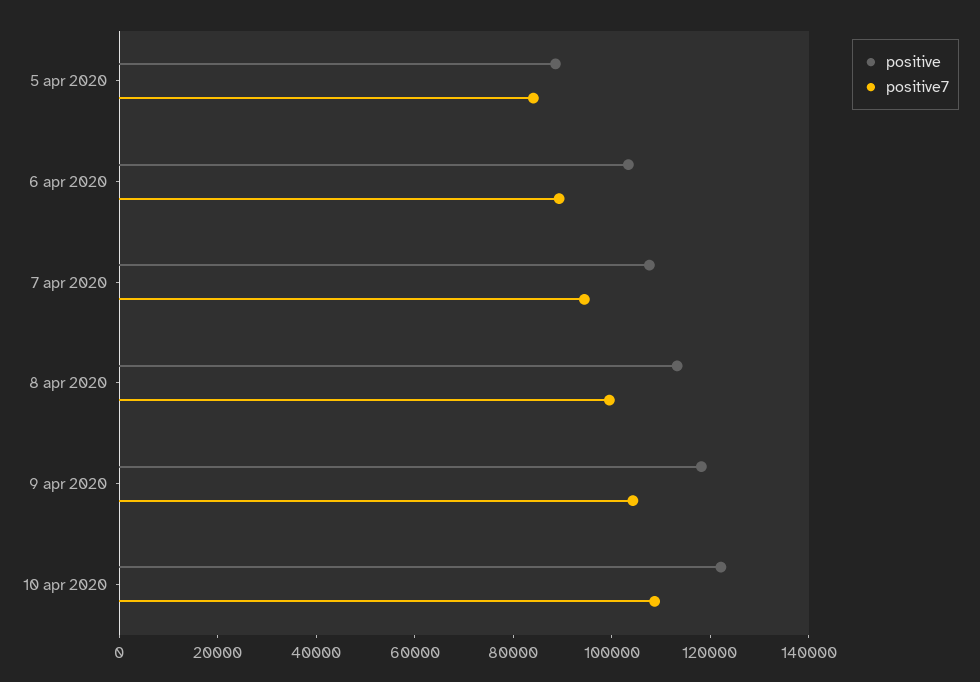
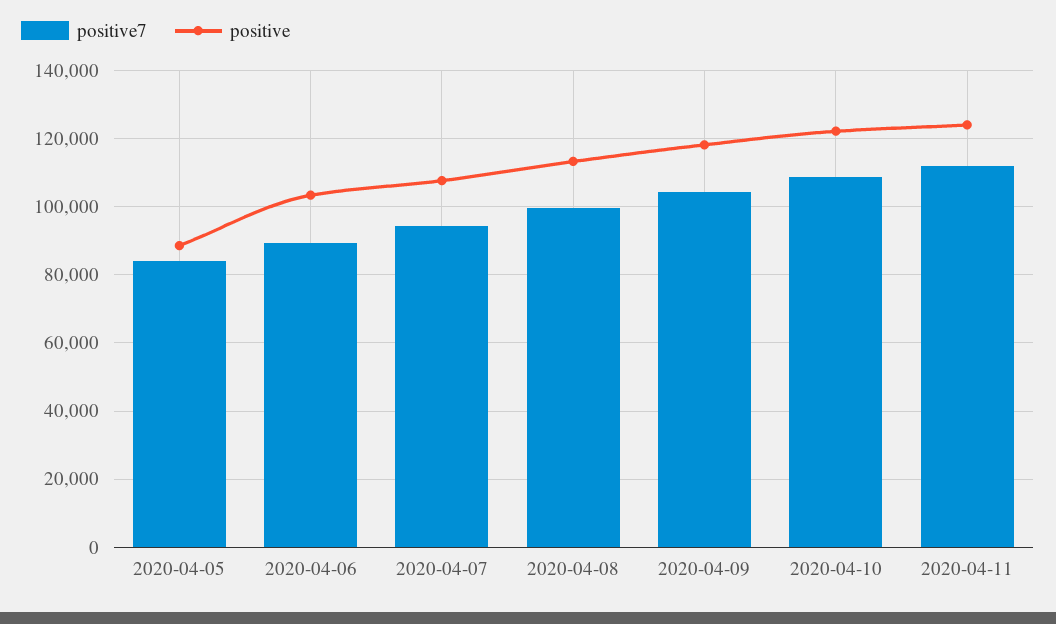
positive7, 2020-04-11: none -> 112000
positive, 2020-04-11: none -> 124000

